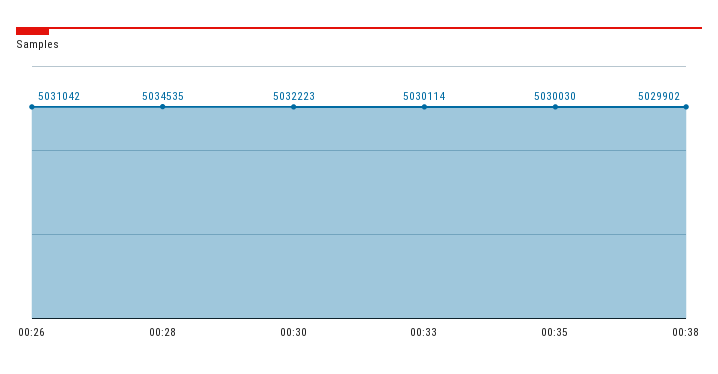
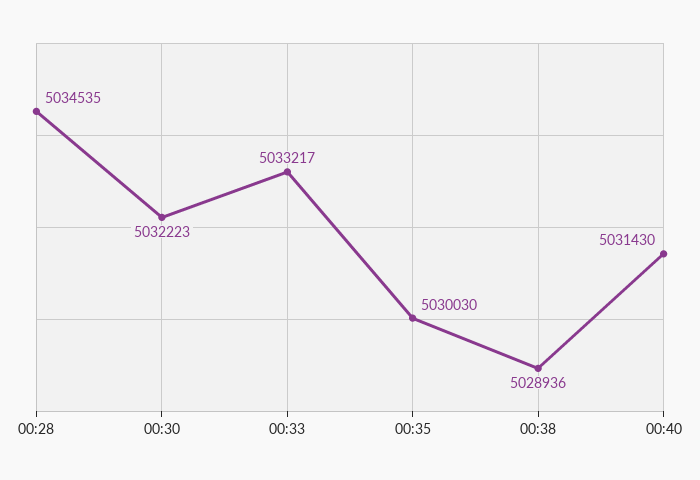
00:26: 5031042 -> none
00:33: 5030114 -> 5033217
00:38: 5029902 -> 5028936
00:40: none -> 5031430

